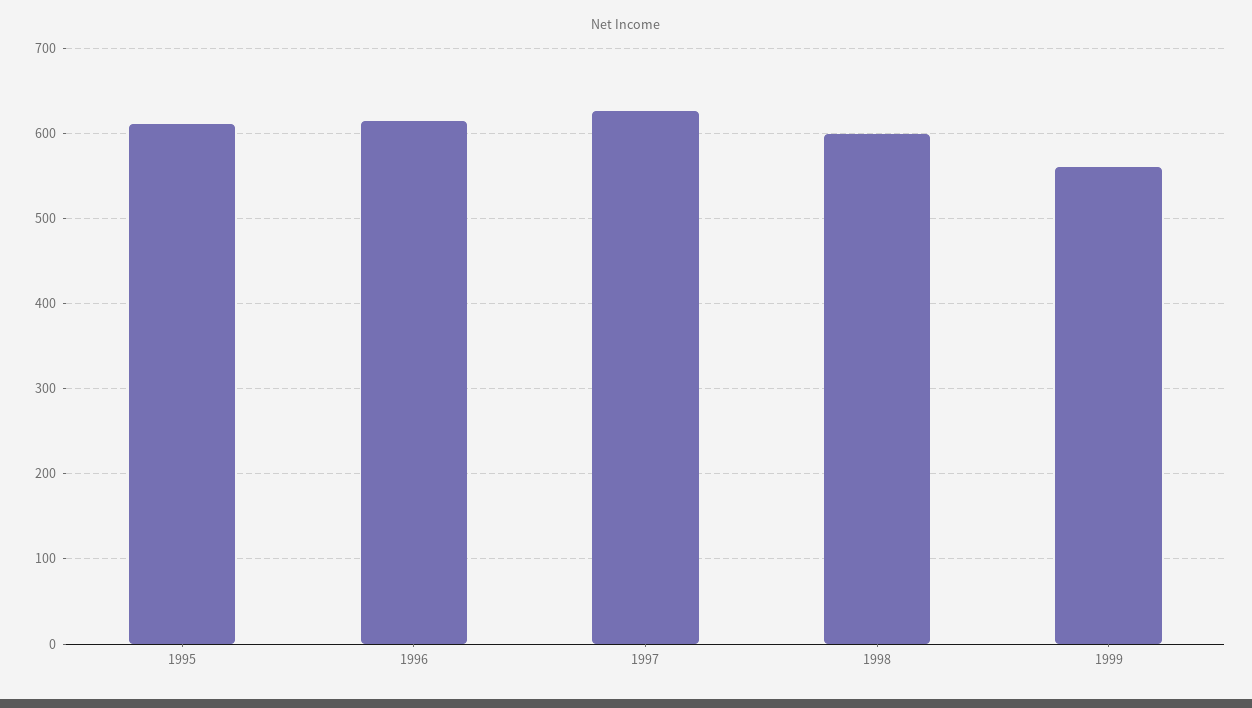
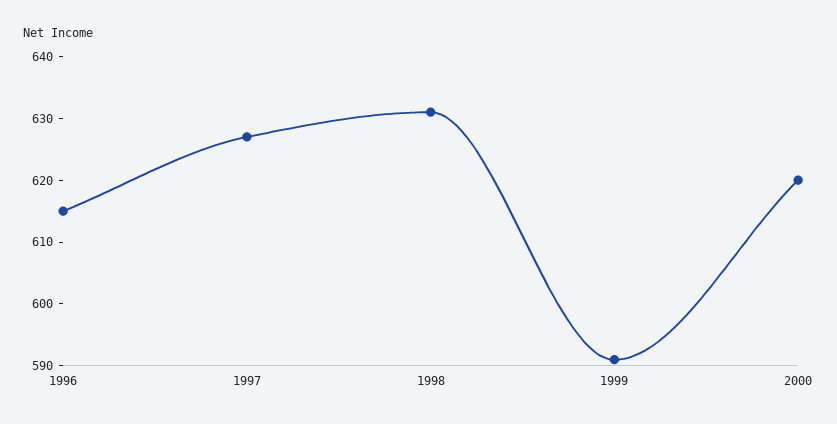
1995: 610 -> none
1998: 600 -> 630
1999: 560 -> 590
2000: none -> 620

